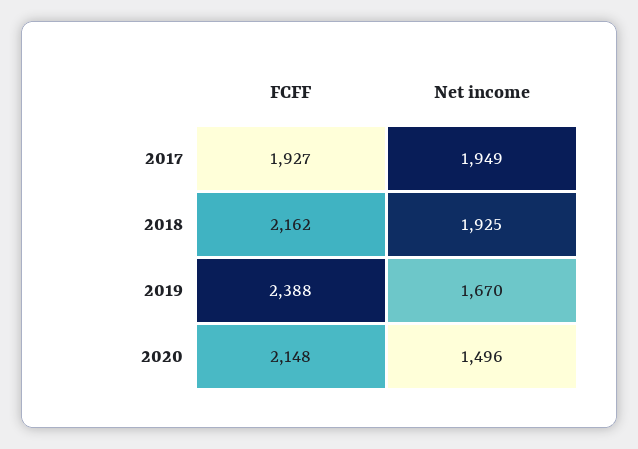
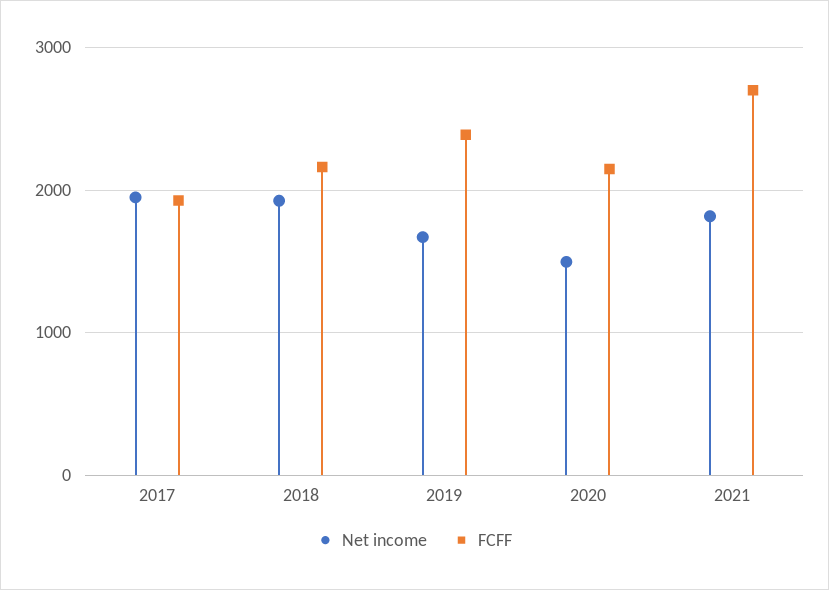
Net income, 2021: none -> 1800
FCFF, 2021: none -> 2700

